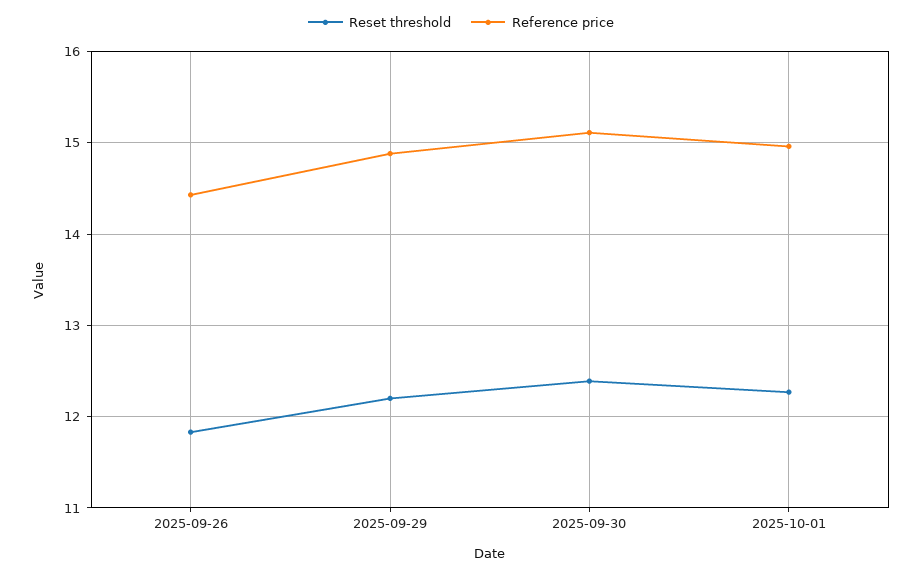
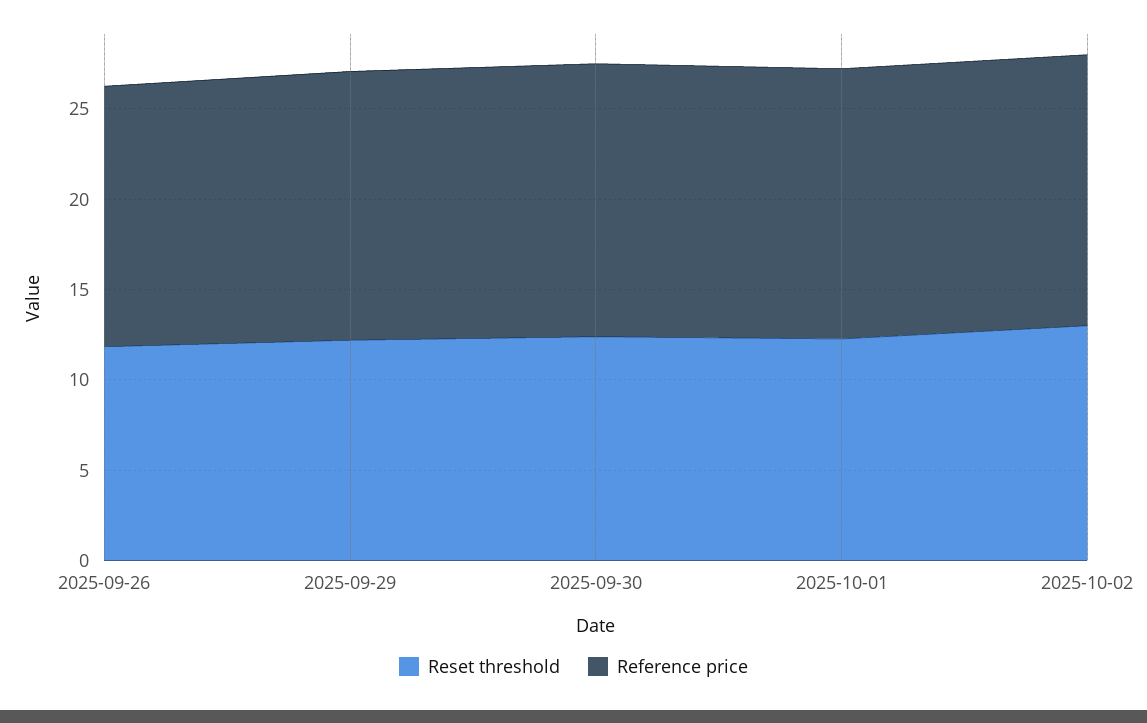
Reset threshold, 2025-10-02: none -> 13
Reference price, 2025-10-02: none -> 15

